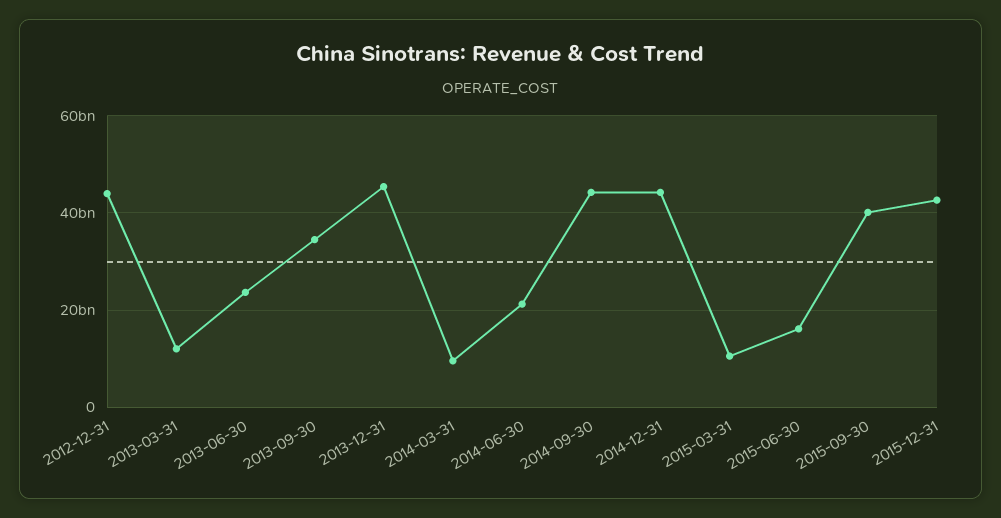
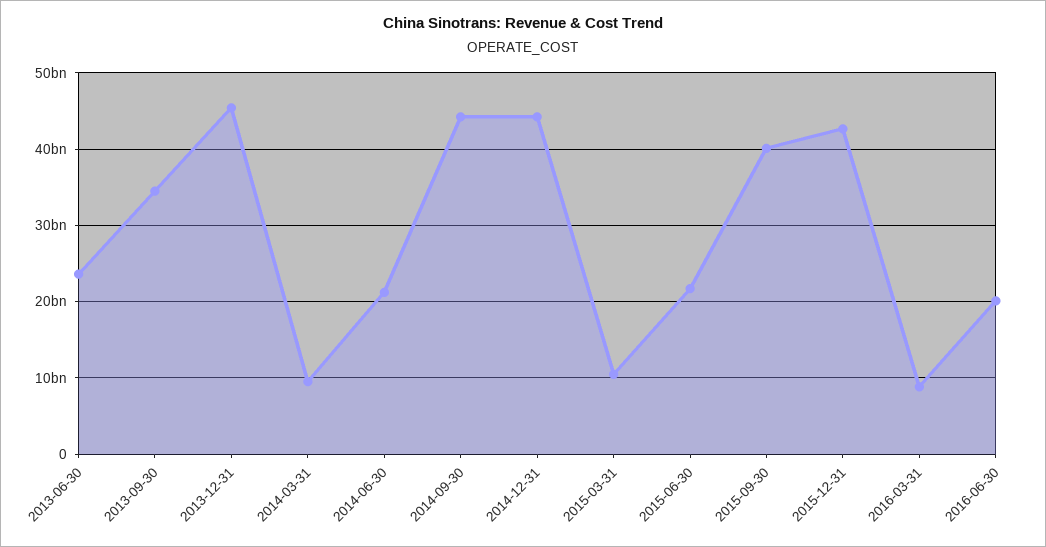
2012-12-31: 44000000000 -> none
2013-03-31: 12000000000 -> none
2015-06-30: 16000000000 -> 22000000000
2016-03-31: none -> 9000000000
2016-06-30: none -> 20000000000

